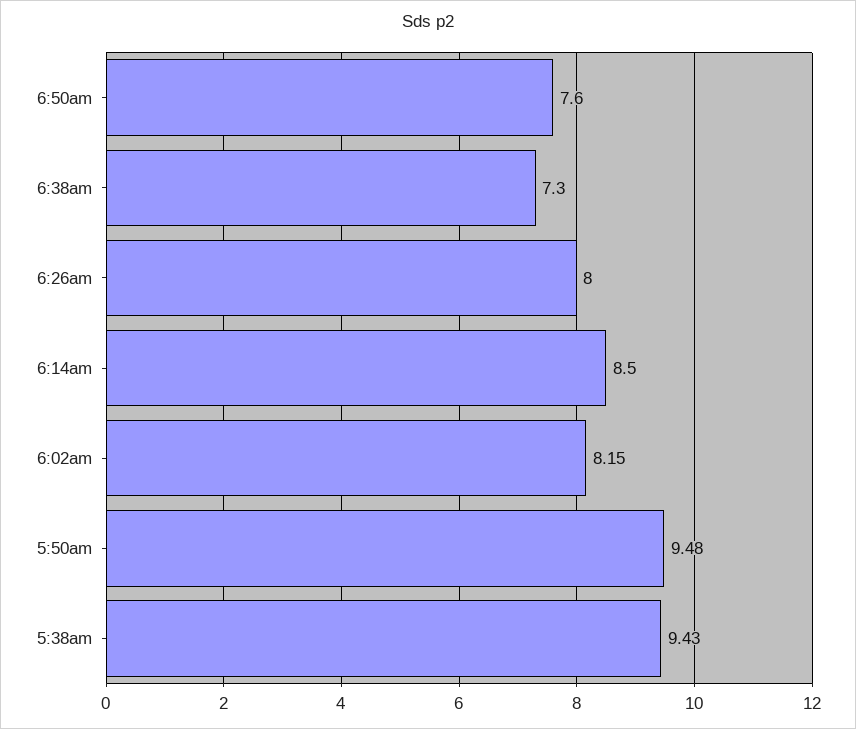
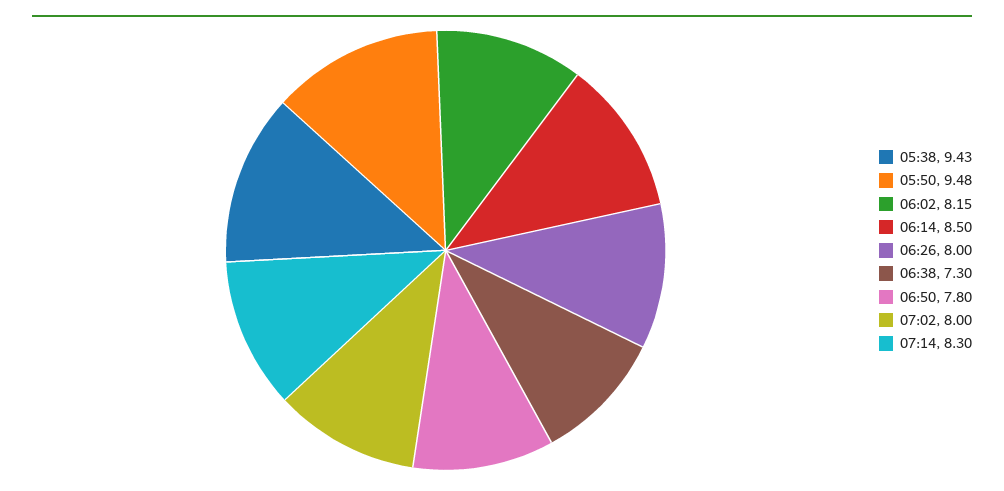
6:50am: 7.6 -> 7.8
07:02: none -> 8
07:14: none -> 8.3

